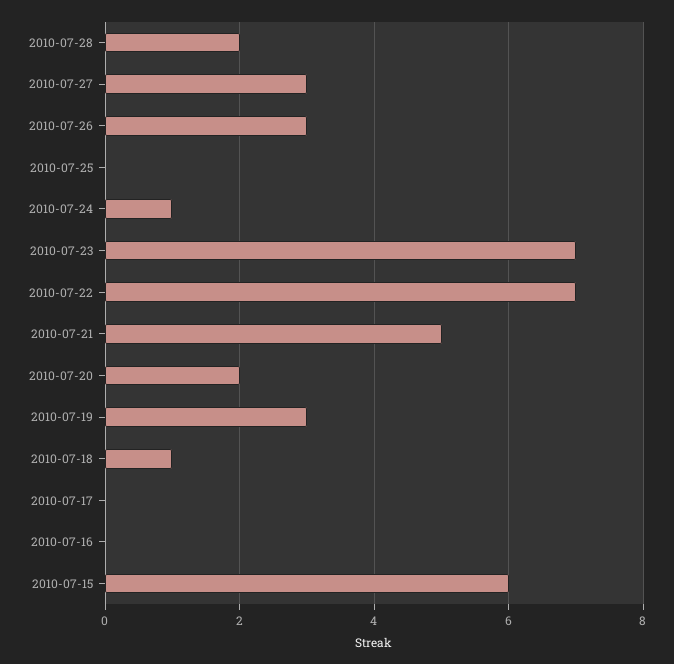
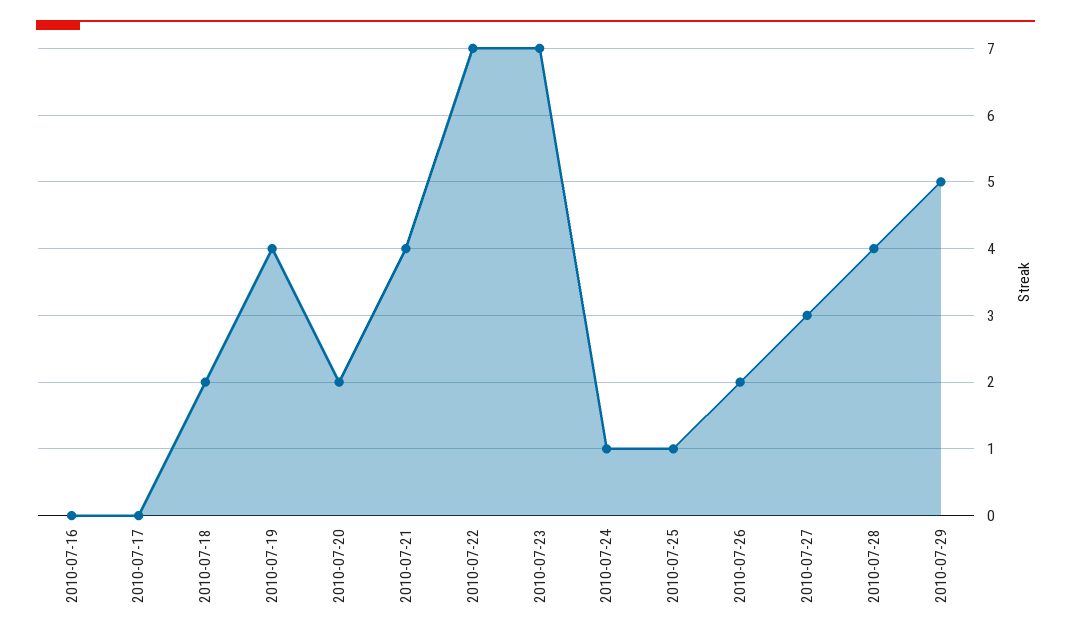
2010-07-28: 2 -> 4
2010-07-26: 3 -> 2
2010-07-25: 0 -> 1
2010-07-21: 5 -> 4
2010-07-19: 3 -> 4
2010-07-18: 1 -> 2
2010-07-15: 6 -> none
2010-07-29: none -> 5

